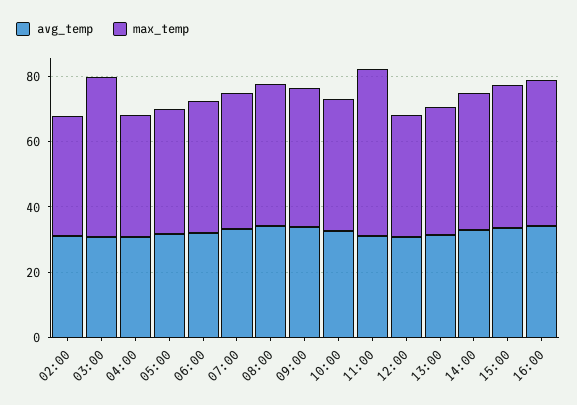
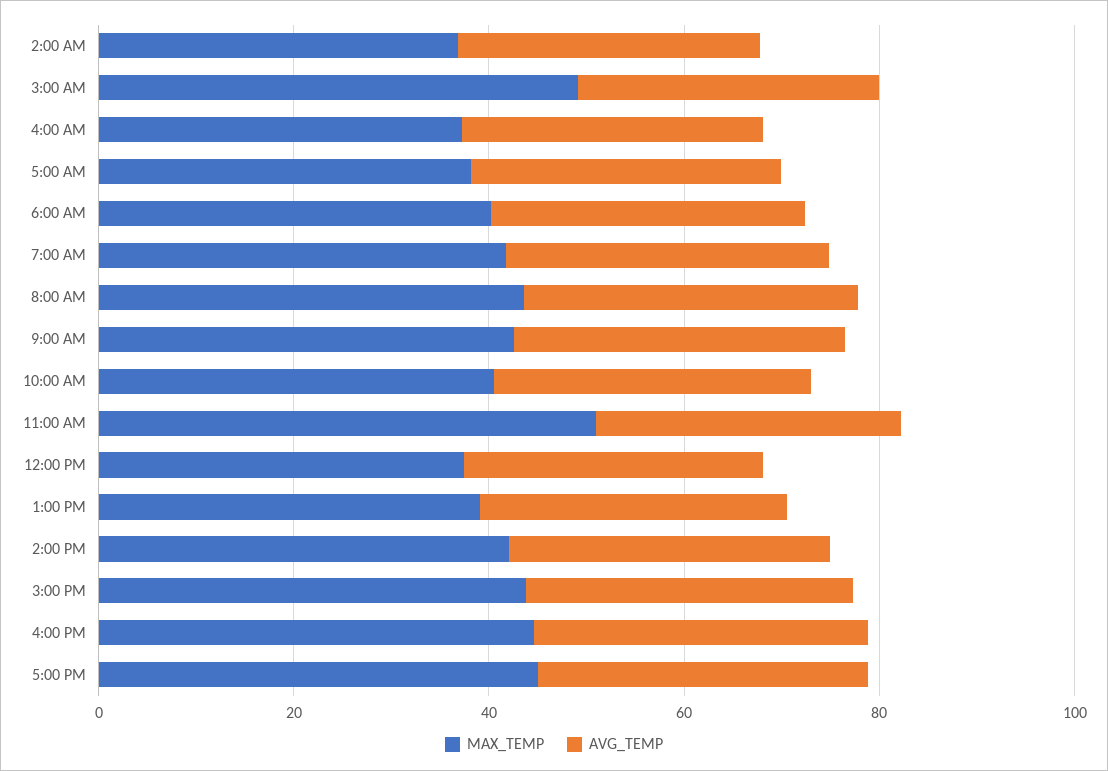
max_temp, 5:00 PM: none -> 45
avg_temp, 5:00 PM: none -> 35

